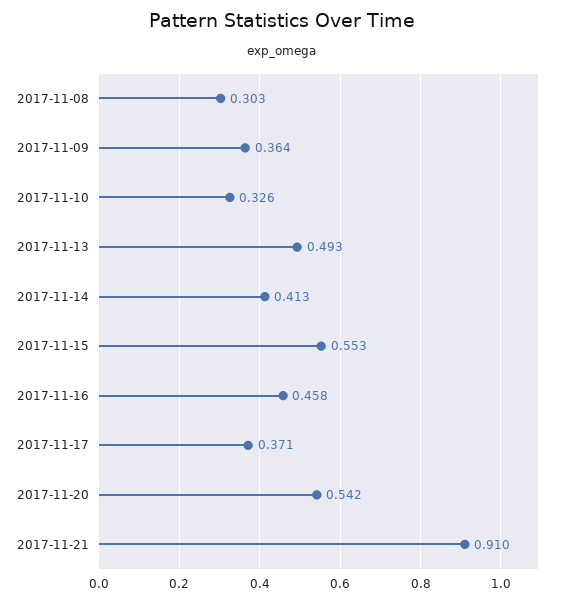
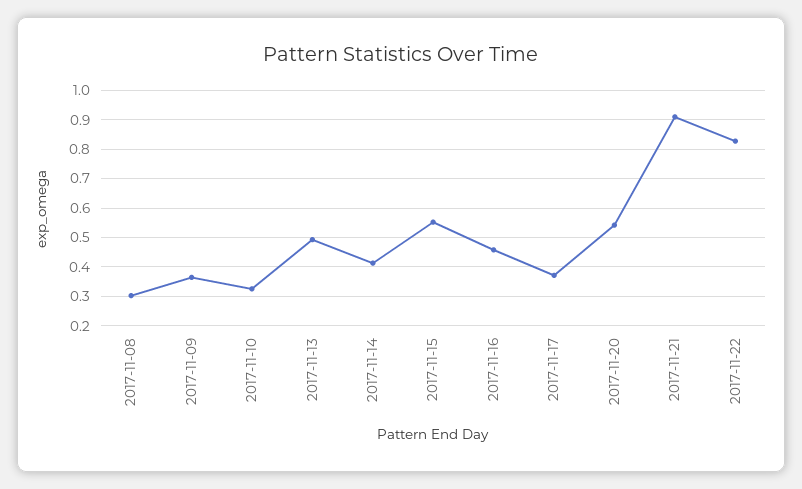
2017-11-22: none -> 0.825

